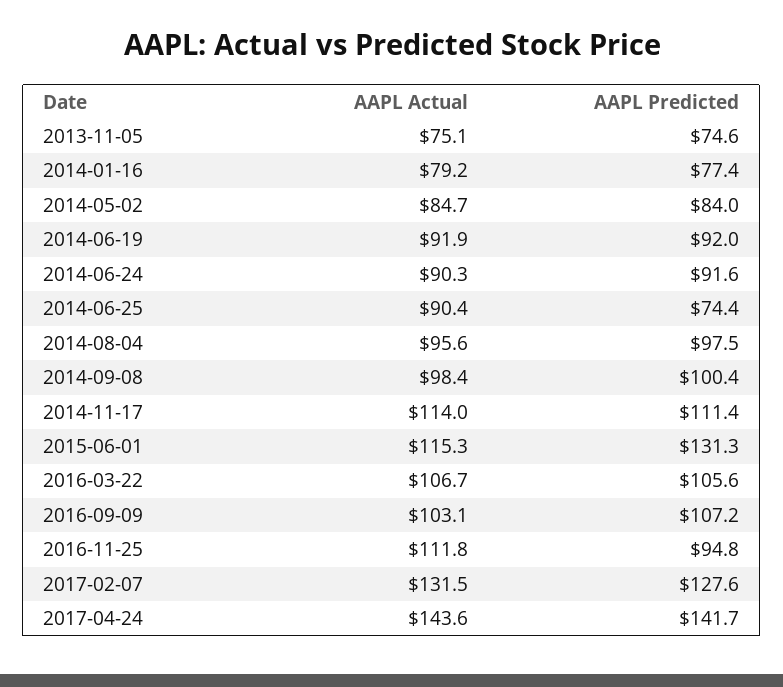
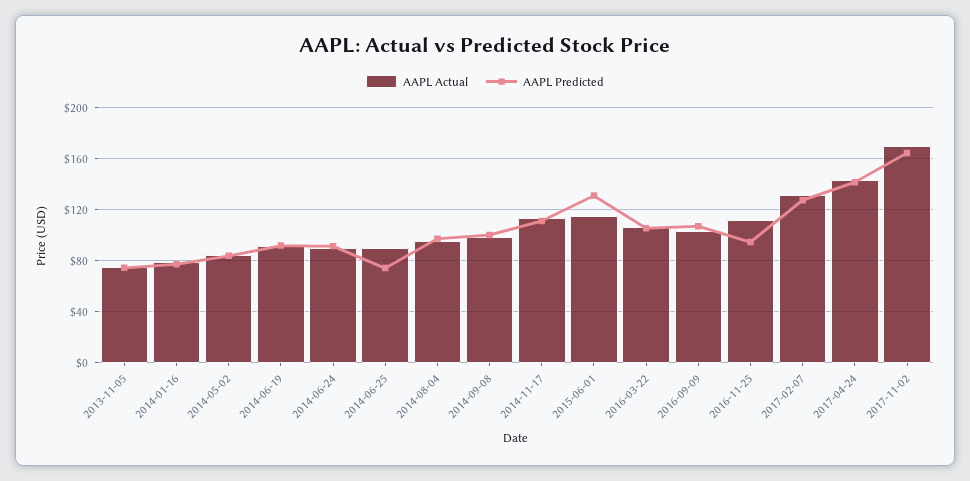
AAPL Actual, 2017-11-02: none -> 170
AAPL Predicted, 2017-11-02: none -> 165

